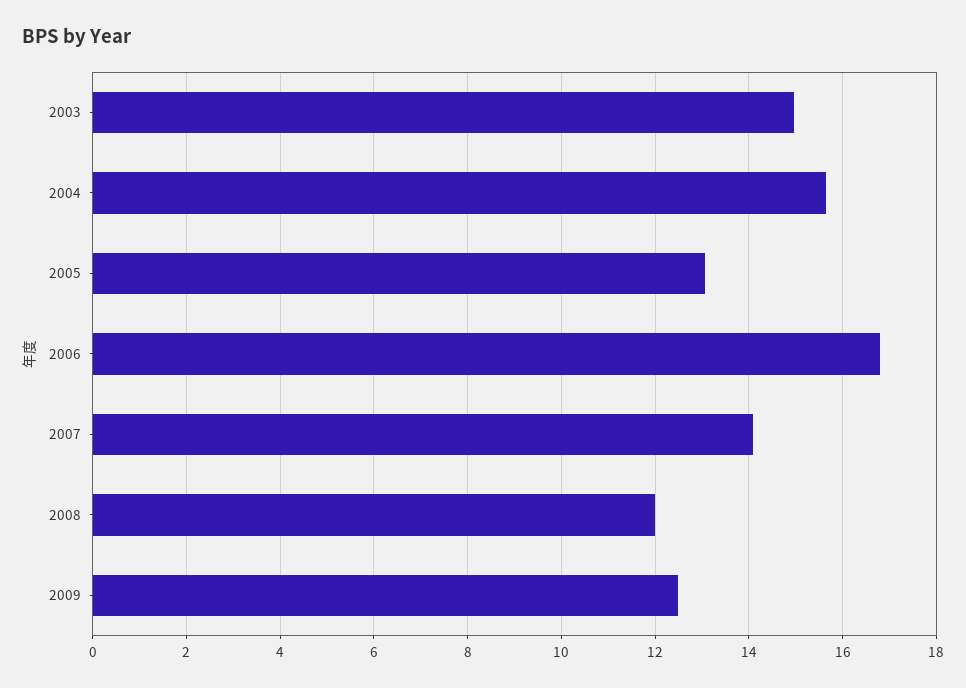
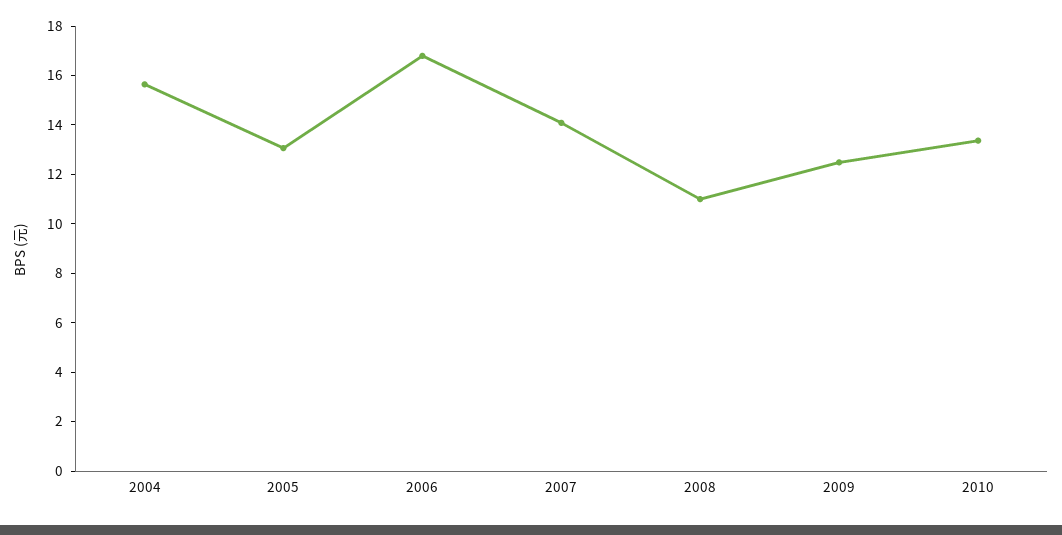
2003: 15 -> none
2008: 12 -> 11
2010: none -> 13.5

